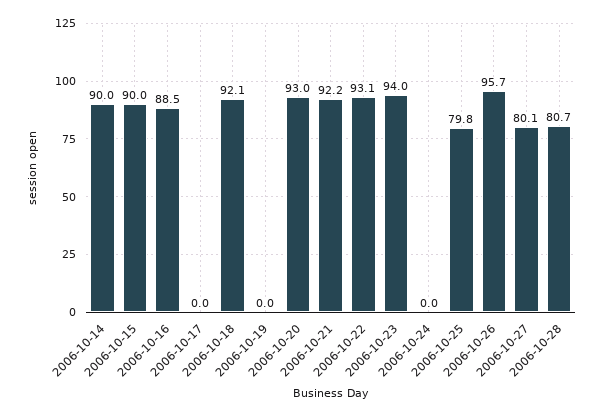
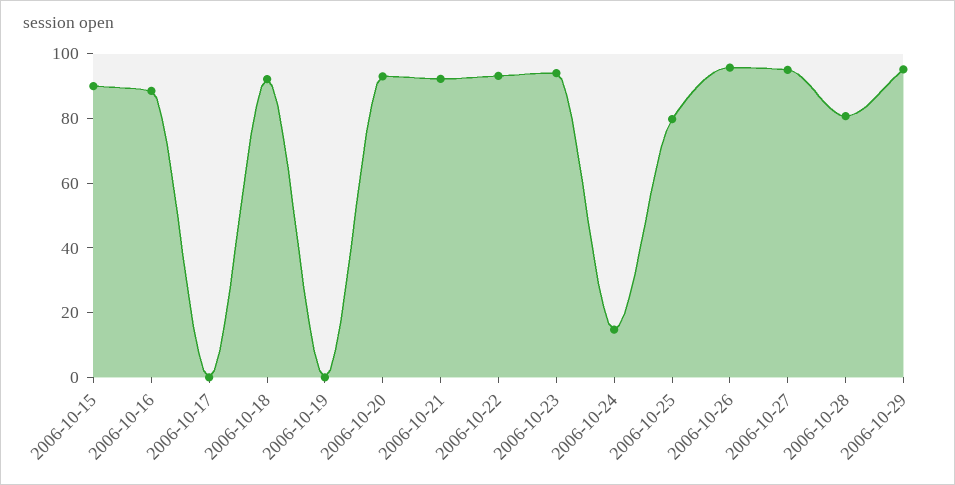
2006-10-14: 90 -> none
2006-10-24: 0 -> 15
2006-10-27: 80.1 -> 95
2006-10-29: none -> 95

